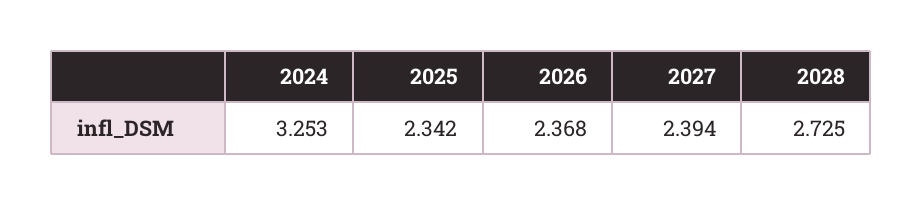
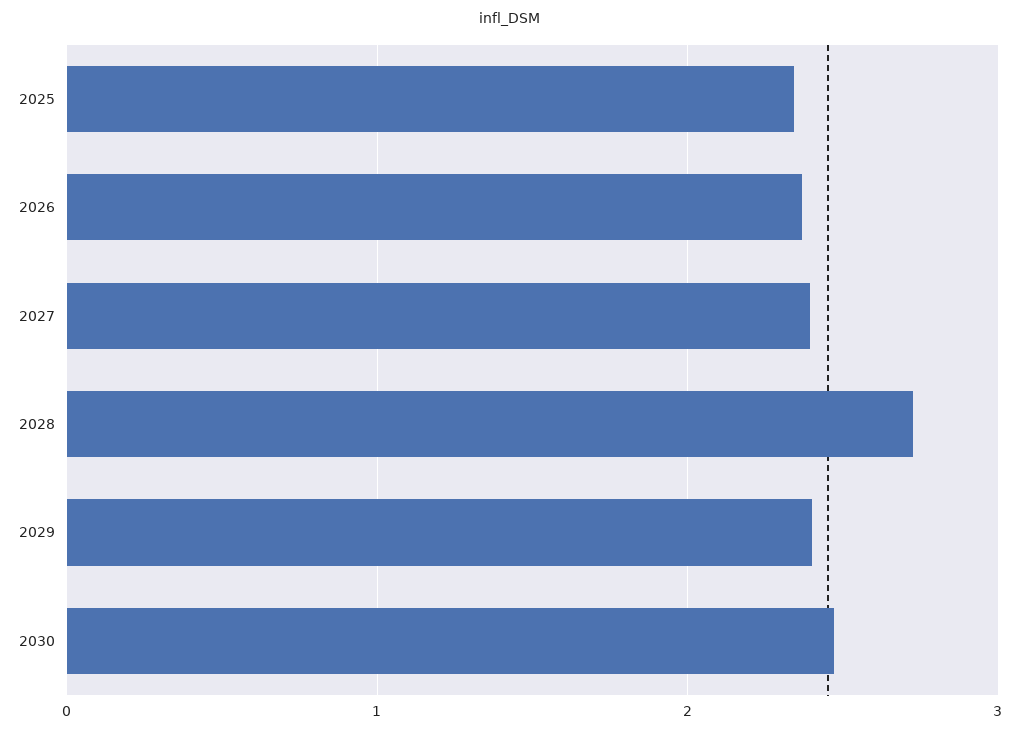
2024: 3.253 -> none
2029: none -> 2.4
2030: none -> 2.5

